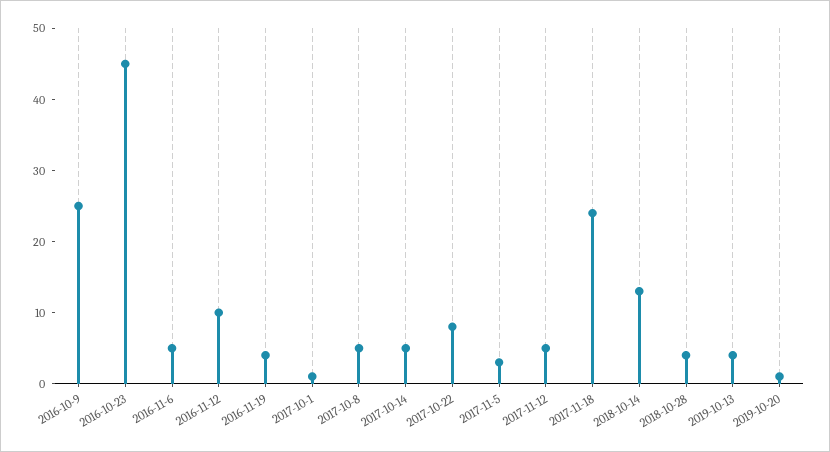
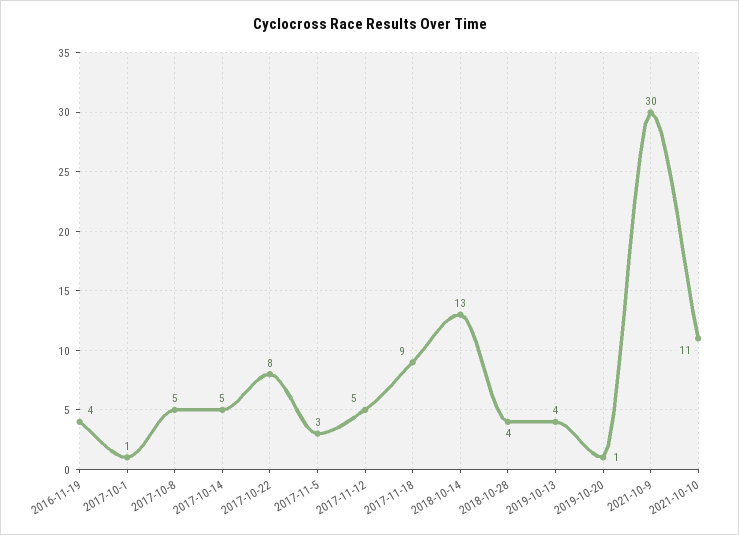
2016-10-9: 25 -> none
2016-10-23: 45 -> none
2016-11-6: 5 -> none
2016-11-12: 10 -> none
2017-11-18: 25 -> 9
2021-10-9: none -> 30
2021-10-10: none -> 11

